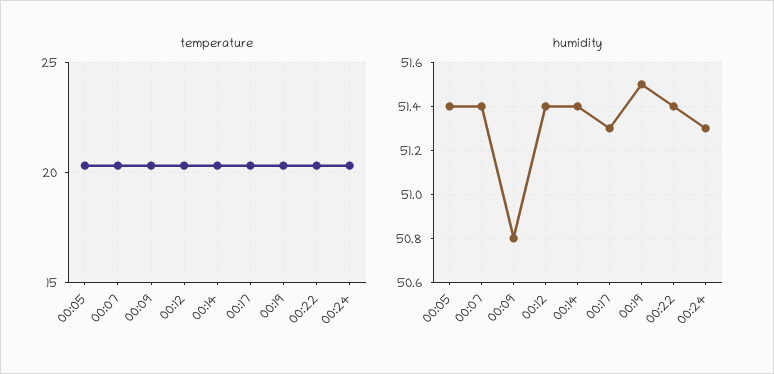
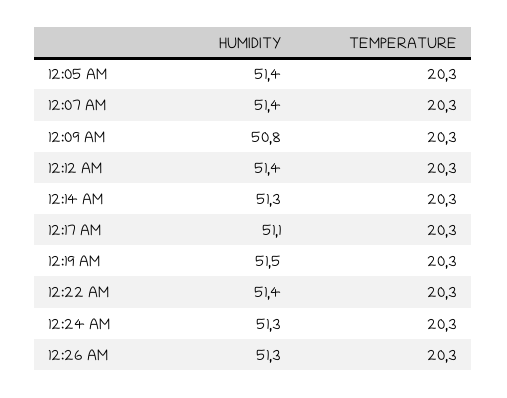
humidity, 00:14: 51.4 -> 51.3
humidity, 00:17: 51.3 -> 51.1
humidity, 12:26 AM: none -> 51.3
temperature, 12:26 AM: none -> 20.3

